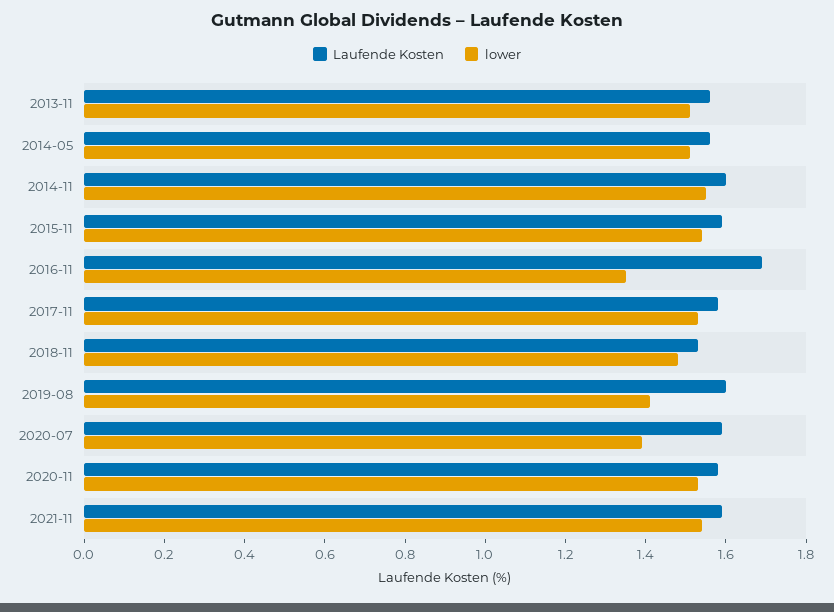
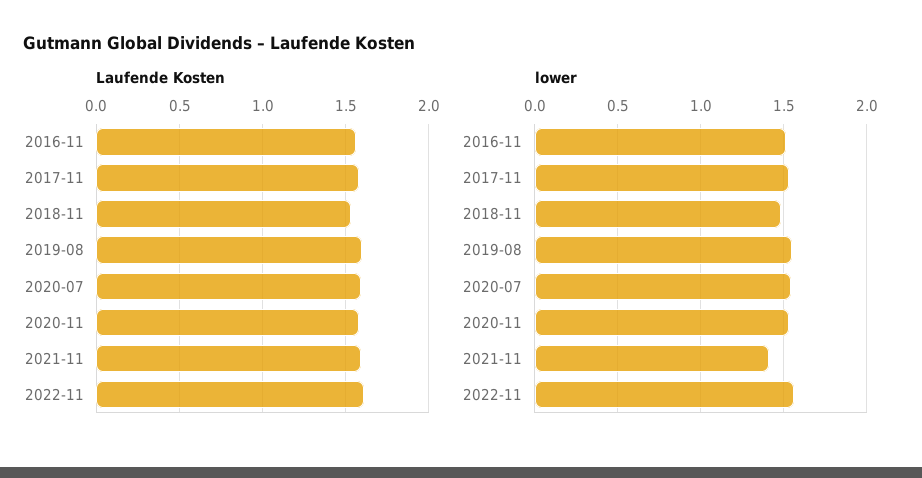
Laufende Kosten, 2013-11: 1.55 -> none
lower, 2013-11: 1.5 -> none
Laufende Kosten, 2014-05: 1.55 -> none
lower, 2014-05: 1.5 -> none
Laufende Kosten, 2014-11: 1.6 -> none
lower, 2014-11: 1.55 -> none
Laufende Kosten, 2015-11: 1.6 -> none
lower, 2015-11: 1.55 -> none
Laufende Kosten, 2016-11: 1.7 -> 1.55
lower, 2016-11: 1.35 -> 1.5
lower, 2019-08: 1.4 -> 1.55
lower, 2020-07: 1.4 -> 1.55
lower, 2021-11: 1.55 -> 1.4
Laufende Kosten, 2022-11: none -> 1.6
lower, 2022-11: none -> 1.55

